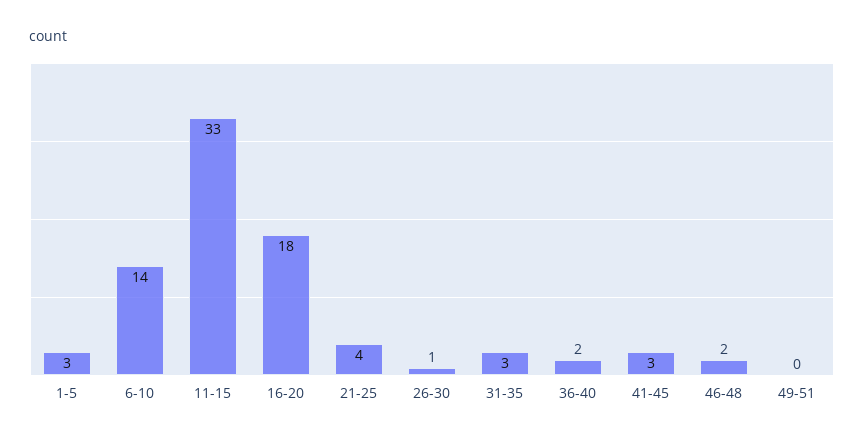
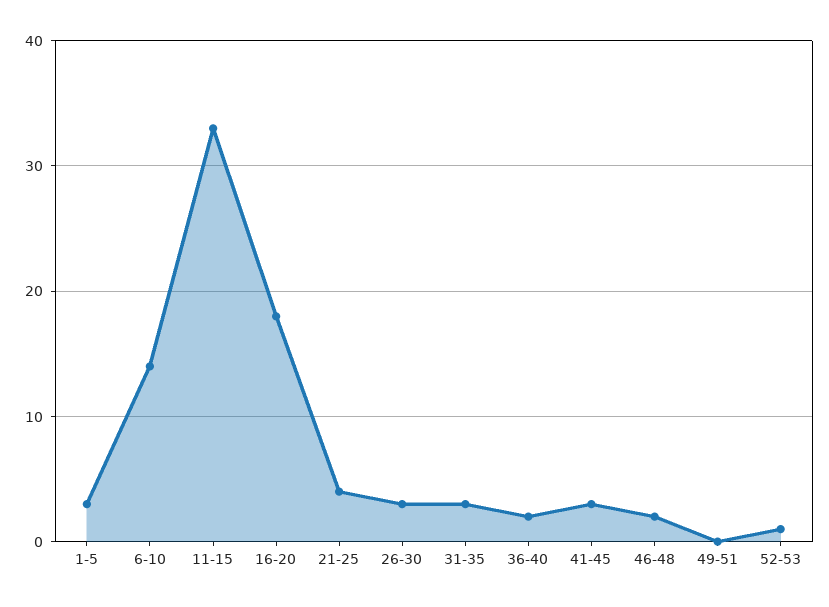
26-30: 1 -> 3
52-53: none -> 1

